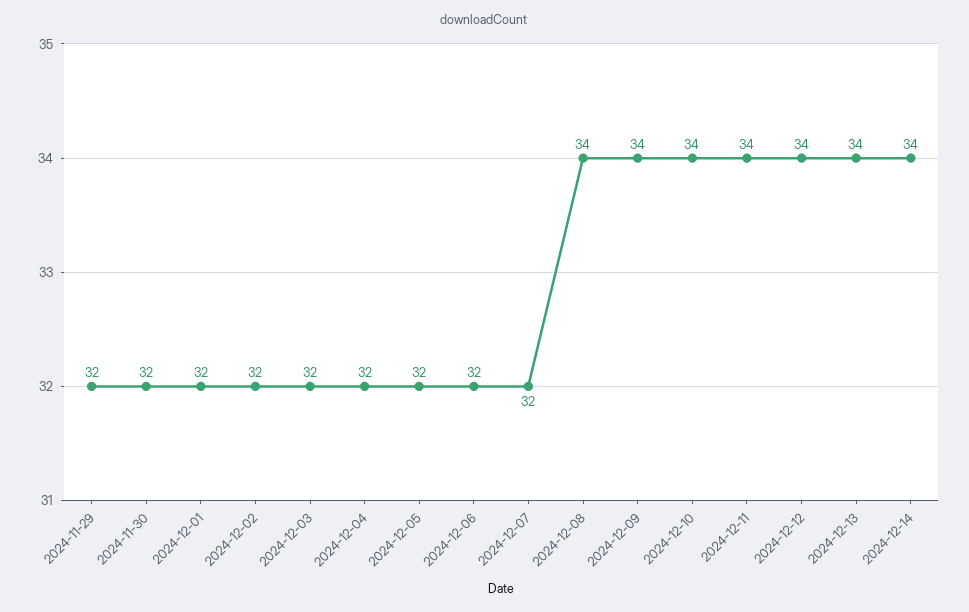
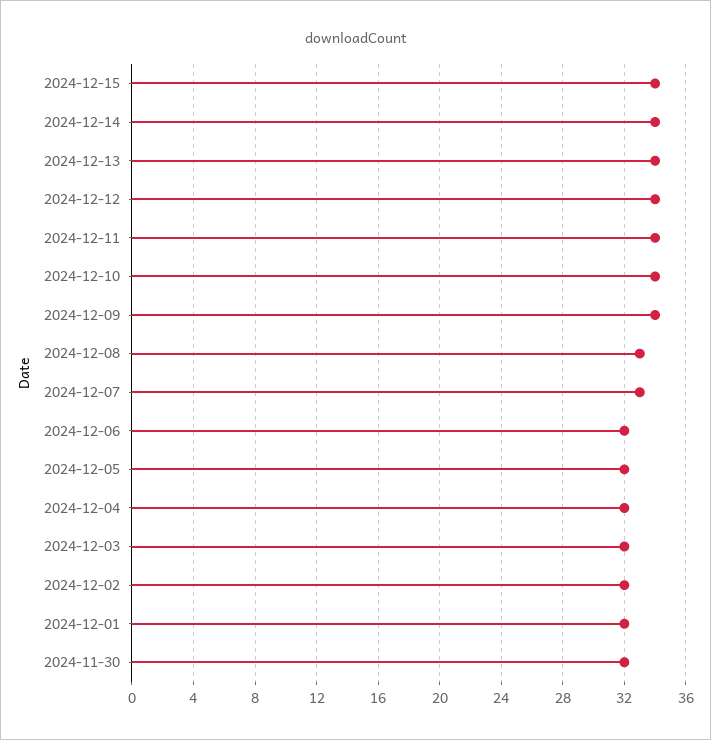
2024-11-29: 32 -> none
2024-12-07: 32 -> 33
2024-12-08: 34 -> 33
2024-12-15: none -> 34

